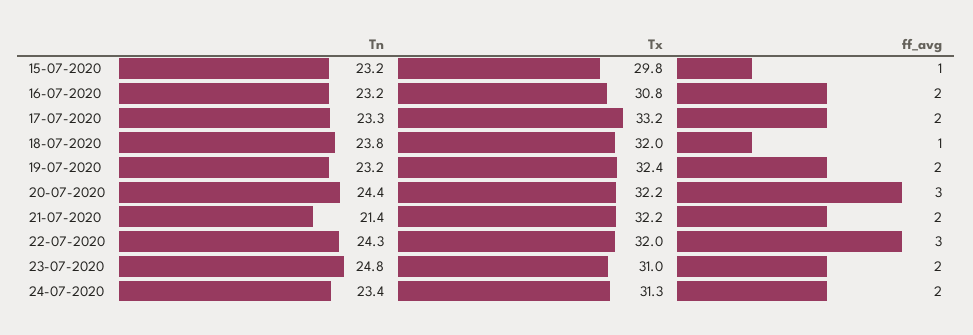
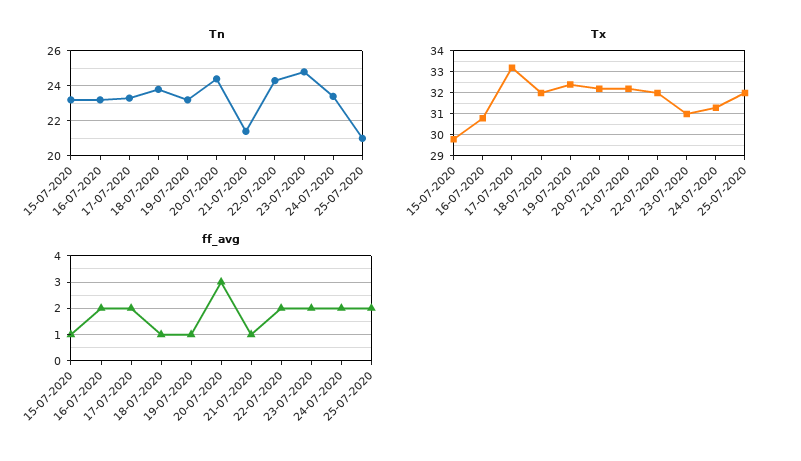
ff_avg, 19-07-2020: 2 -> 1
ff_avg, 21-07-2020: 2 -> 1
ff_avg, 22-07-2020: 3 -> 2
Tn, 25-07-2020: none -> 21
Tx, 25-07-2020: none -> 32
ff_avg, 25-07-2020: none -> 2

